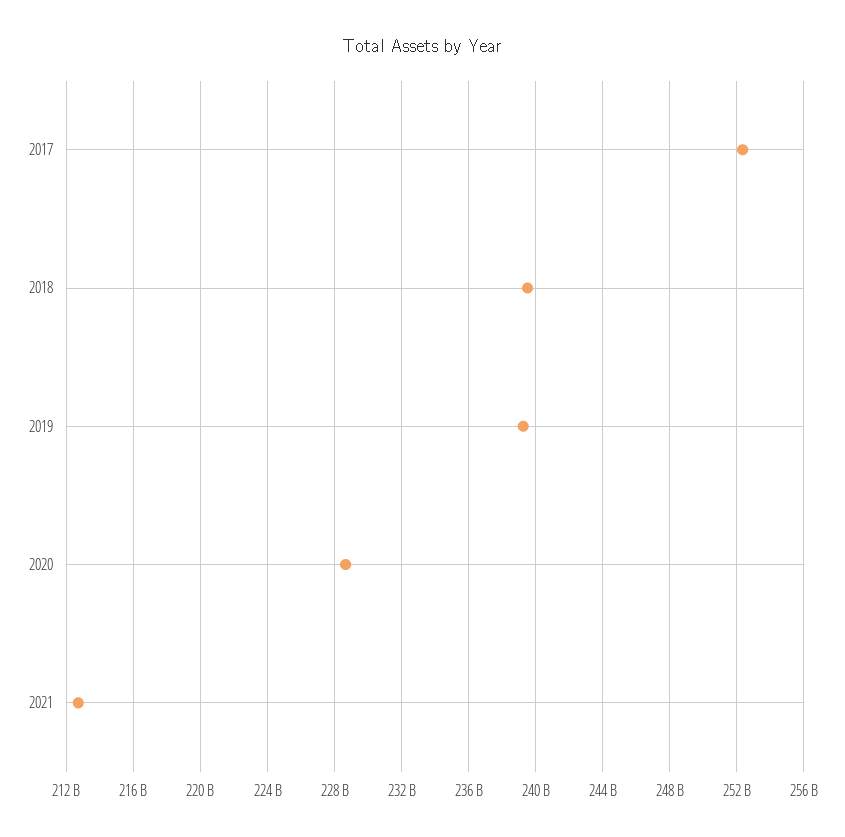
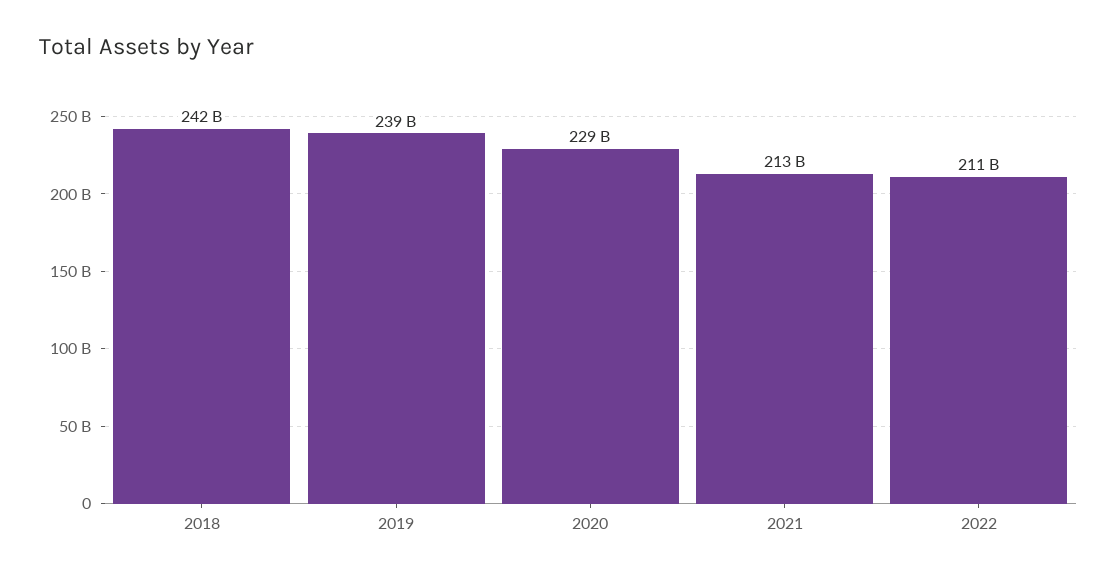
2017: 252500000000 -> none
2018: 239500000000 -> 242000000000
2022: none -> 211000000000

